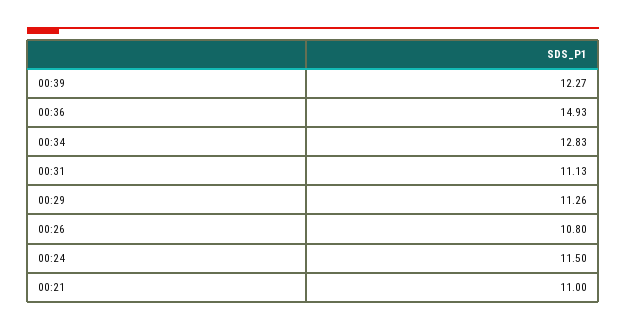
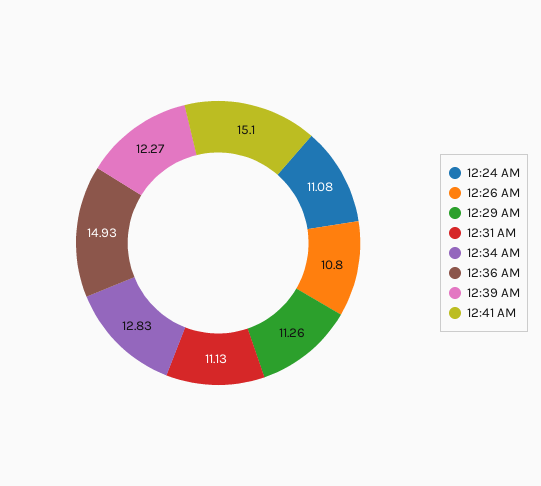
00:24: 11.5 -> 11.08
00:21: 11 -> none
12:41 AM: none -> 15.1

